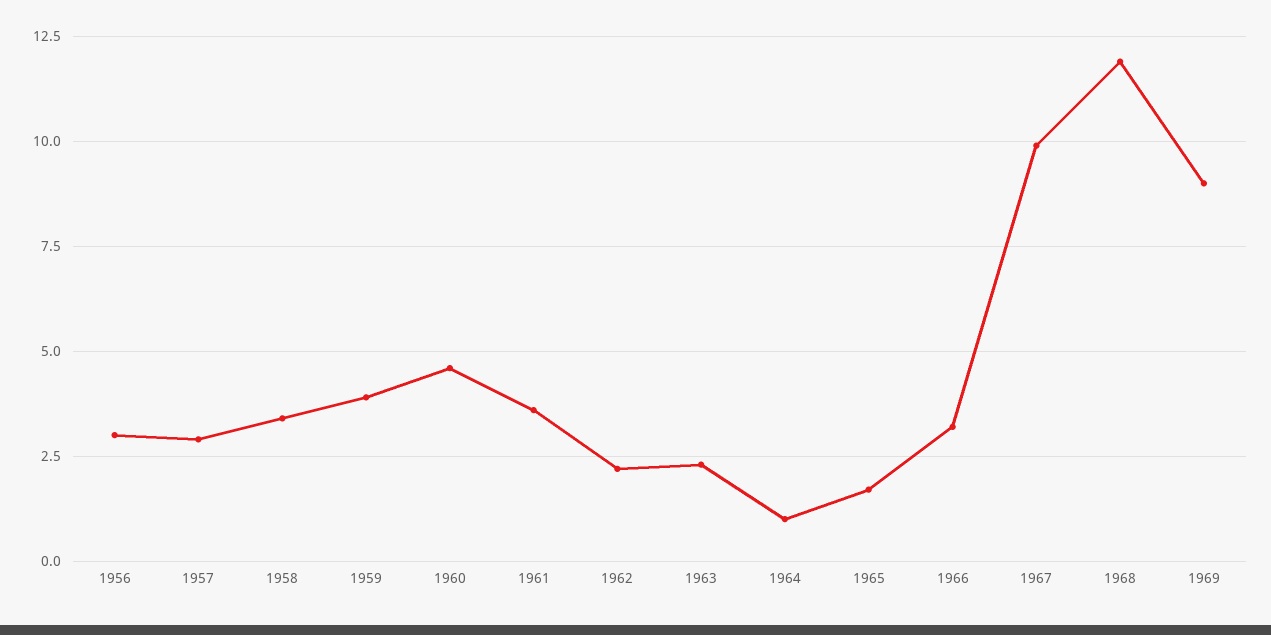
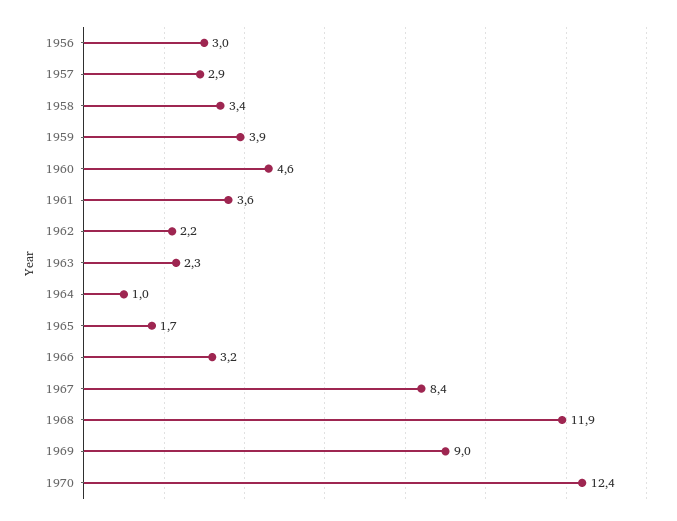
1967: 10 -> 8.4
1970: none -> 12.4

